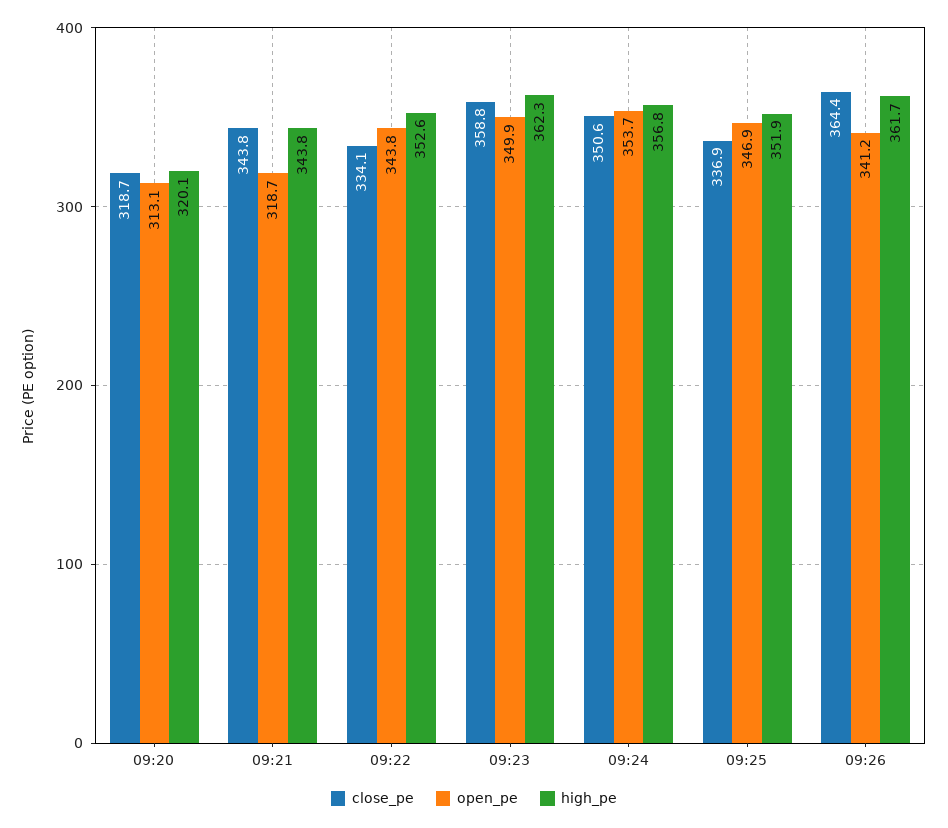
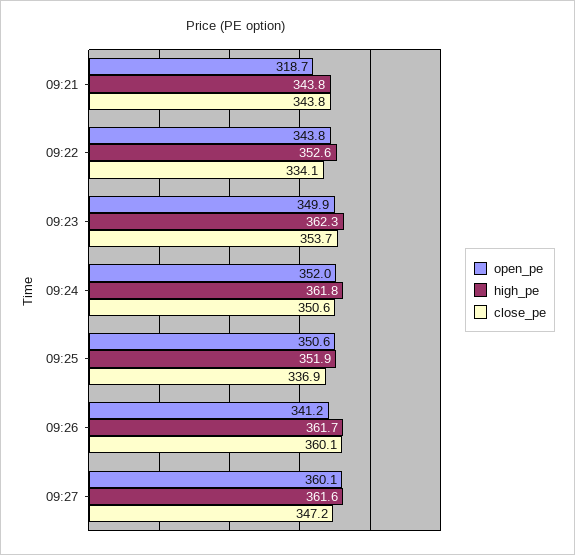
close_pe, 09:20: 318.7 -> none
open_pe, 09:20: 313.1 -> none
high_pe, 09:20: 320.1 -> none
close_pe, 09:23: 358.8 -> 353.7
open_pe, 09:24: 353.7 -> 352
high_pe, 09:24: 356.8 -> 361.8
open_pe, 09:25: 346.9 -> 350.6
close_pe, 09:26: 364.4 -> 360.1
open_pe, 09:27: none -> 360.1
high_pe, 09:27: none -> 361.6
close_pe, 09:27: none -> 347.2

